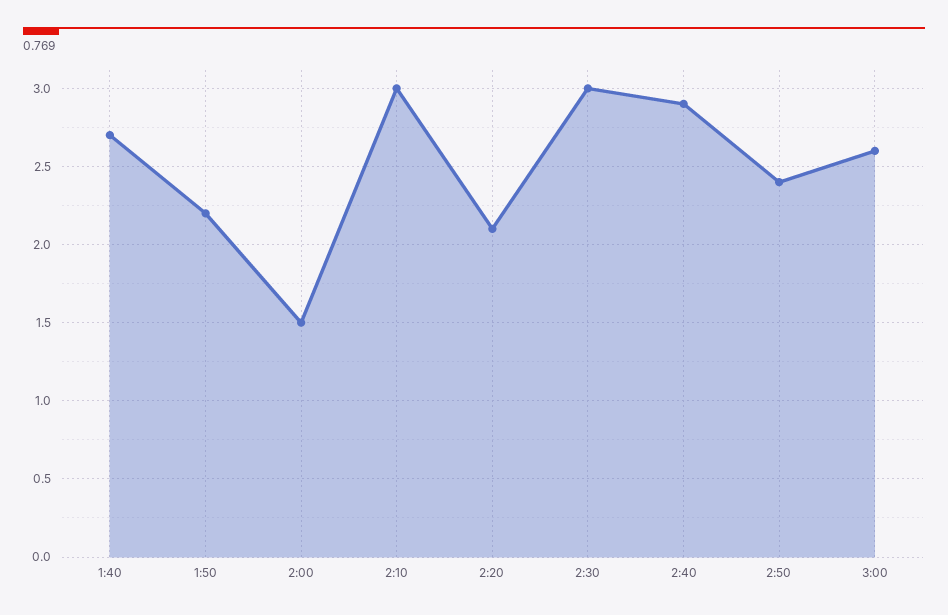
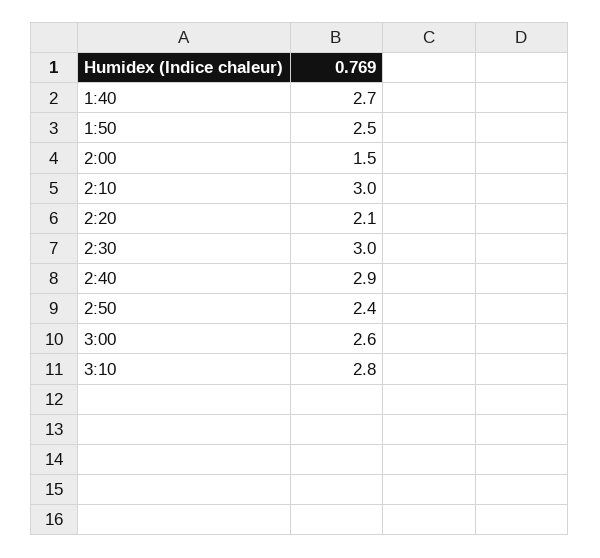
1:50: 2.2 -> 2.5
3:10: none -> 2.8

